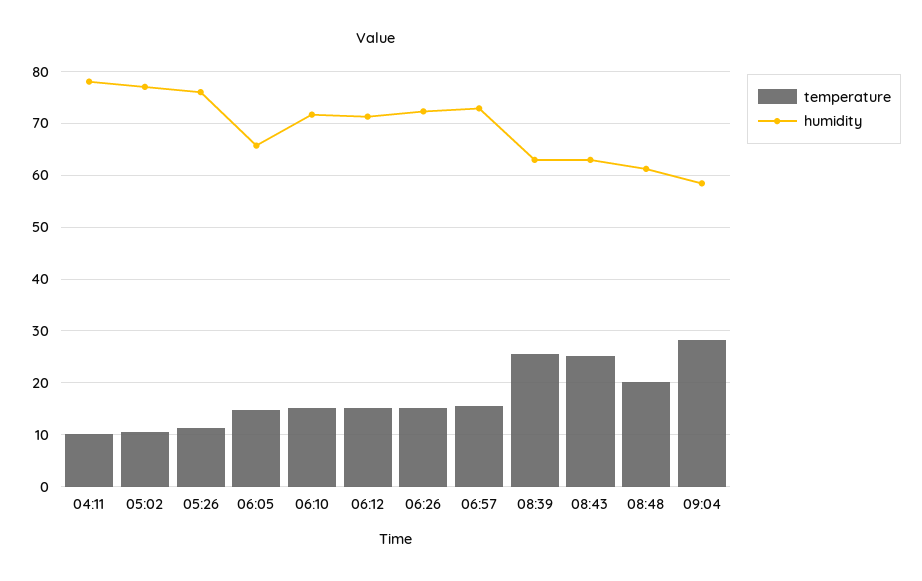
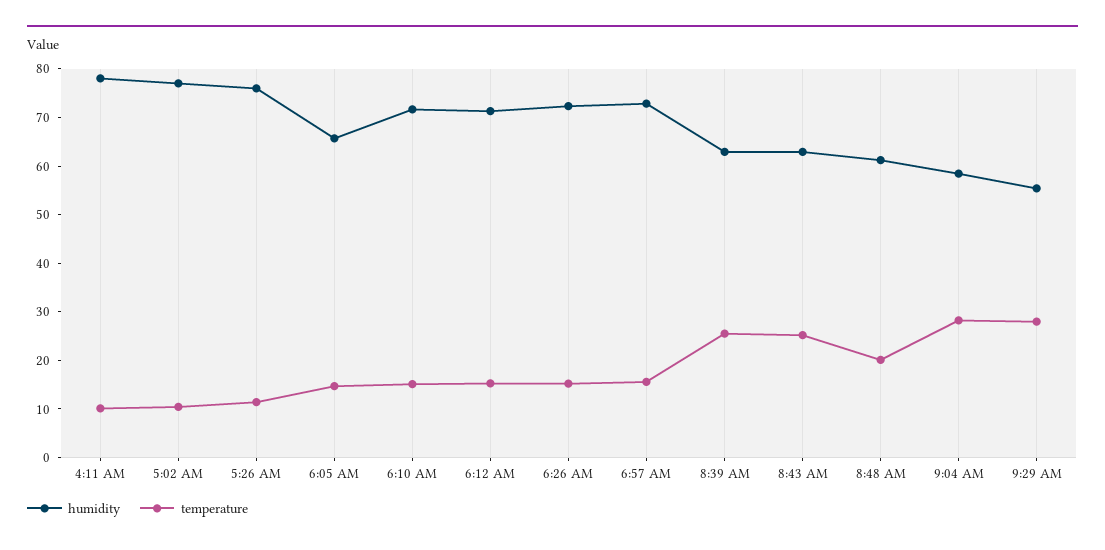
humidity, 9:29 AM: none -> 56
temperature, 9:29 AM: none -> 28

